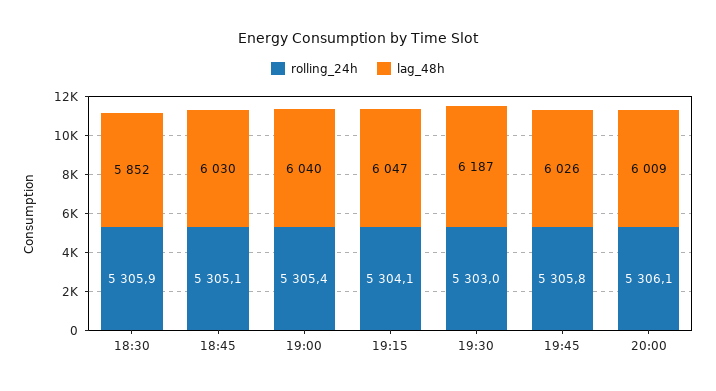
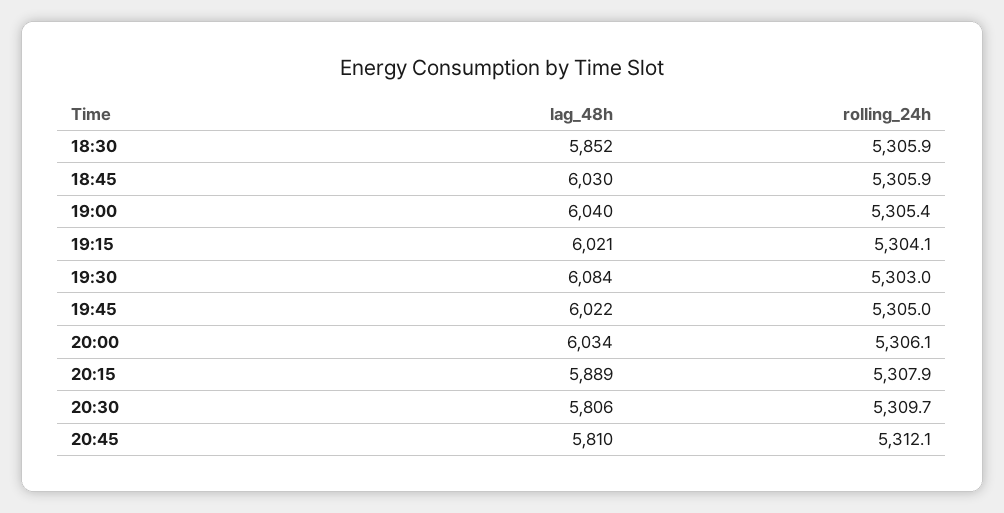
rolling_24h, 18:45: 5305.1 -> 5305.9
lag_48h, 19:15: 6047 -> 6021
lag_48h, 19:30: 6187 -> 6084
rolling_24h, 19:45: 5305.8 -> 5305
lag_48h, 19:45: 6026 -> 6022
lag_48h, 20:00: 6009 -> 6034
lag_48h, 20:15: none -> 5889
rolling_24h, 20:15: none -> 5307.9
lag_48h, 20:30: none -> 5806
rolling_24h, 20:30: none -> 5309.7
lag_48h, 20:45: none -> 5810
rolling_24h, 20:45: none -> 5312.1

